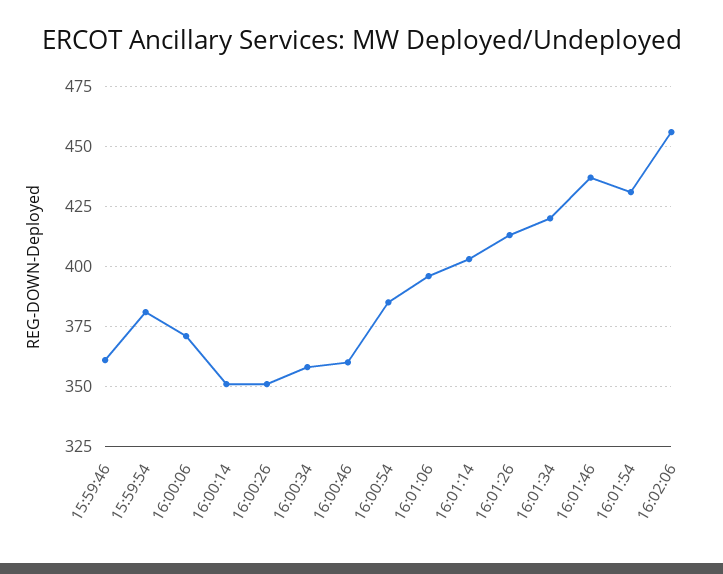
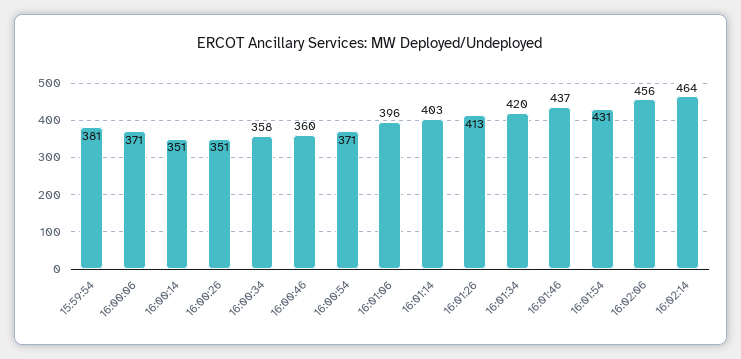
15:59:46: 360 -> none
16:00:54: 385 -> 371
16:02:14: none -> 464

